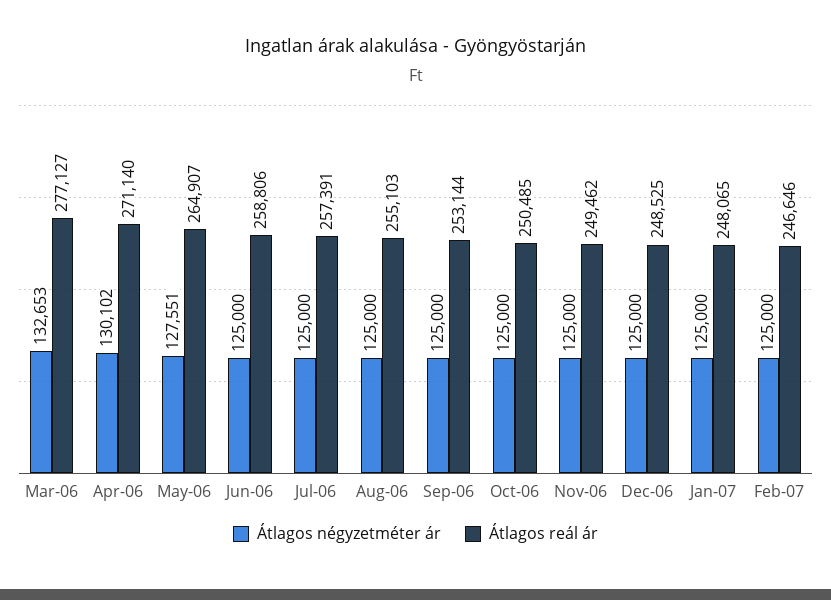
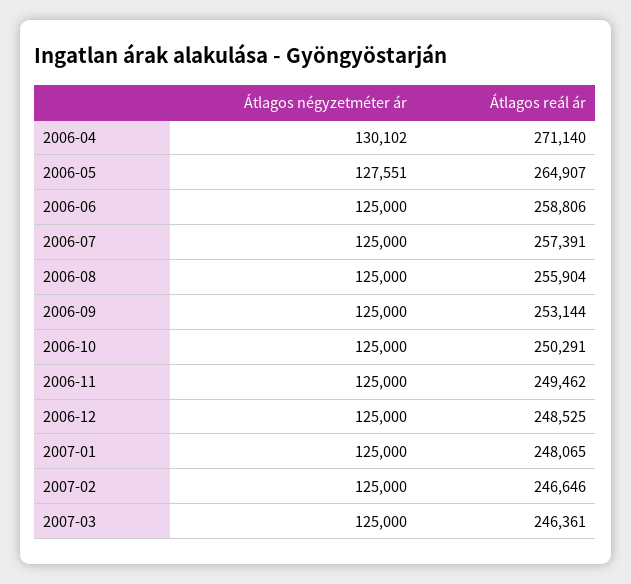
Átlagos négyzetméter ár, Mar-06: 132653 -> none
Átlagos reál ár, Mar-06: 277127 -> none
Átlagos reál ár, Aug-06: 255103 -> 255904
Átlagos reál ár, Oct-06: 250485 -> 250291
Átlagos négyzetméter ár, 2007-03: none -> 125000
Átlagos reál ár, 2007-03: none -> 246361

